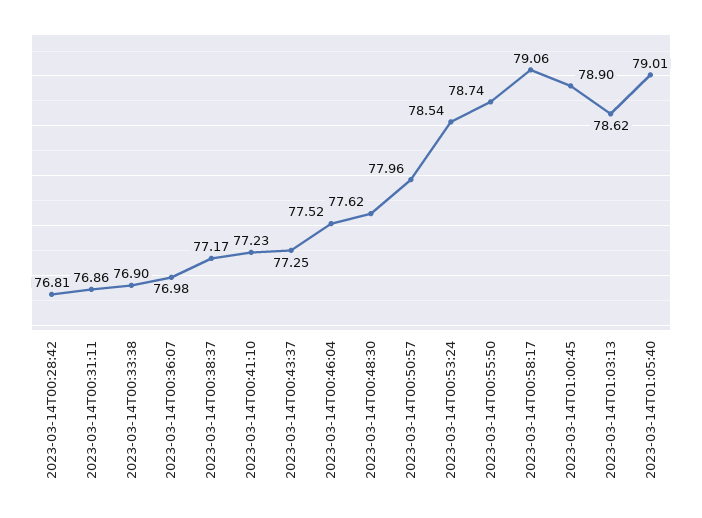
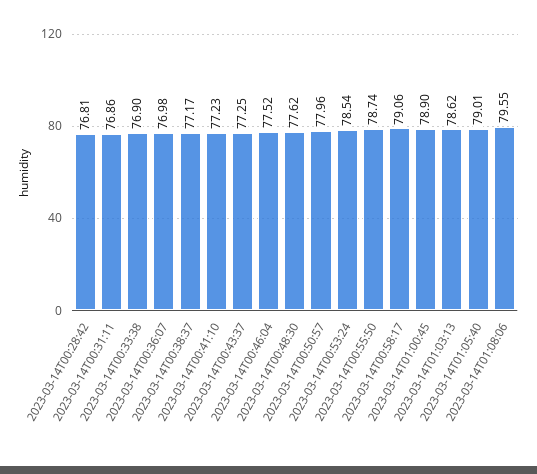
2023-03-14T01:08:06: none -> 79.55

